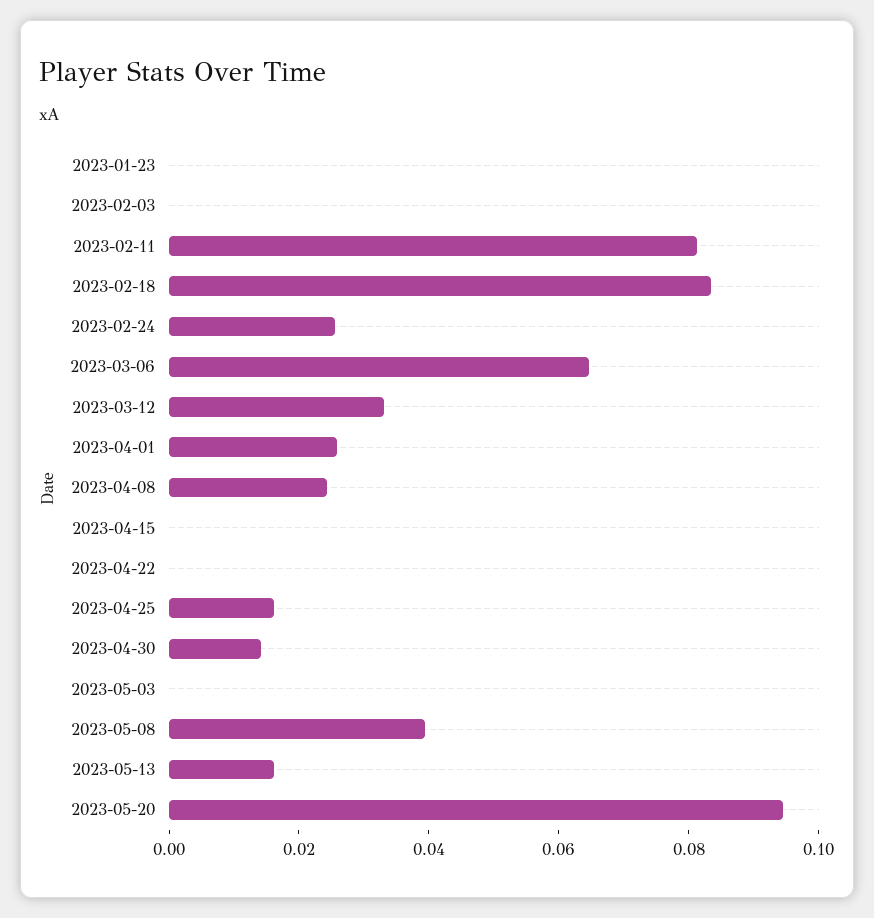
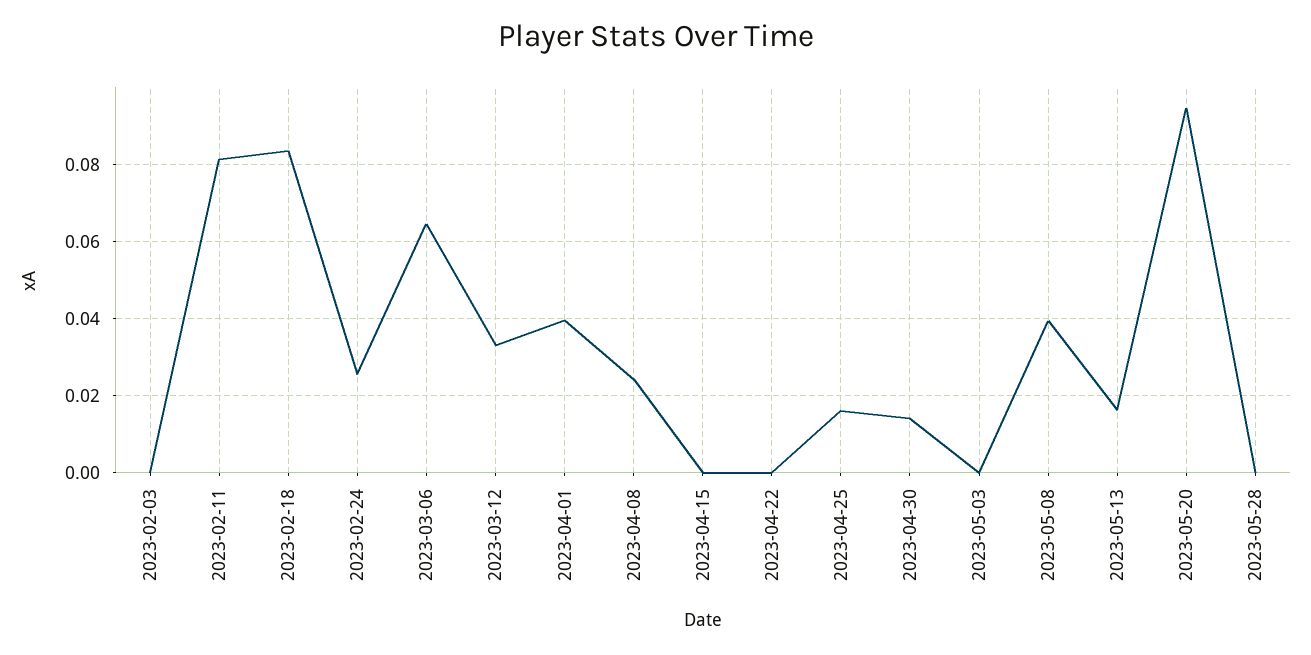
2023-01-23: 0 -> none
2023-04-01: 0.025 -> 0.04
2023-05-28: none -> 0

